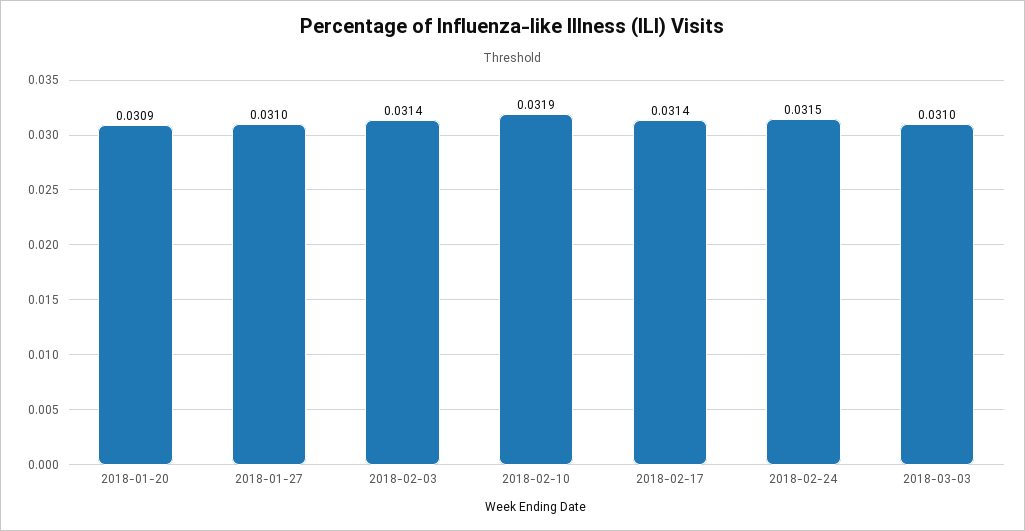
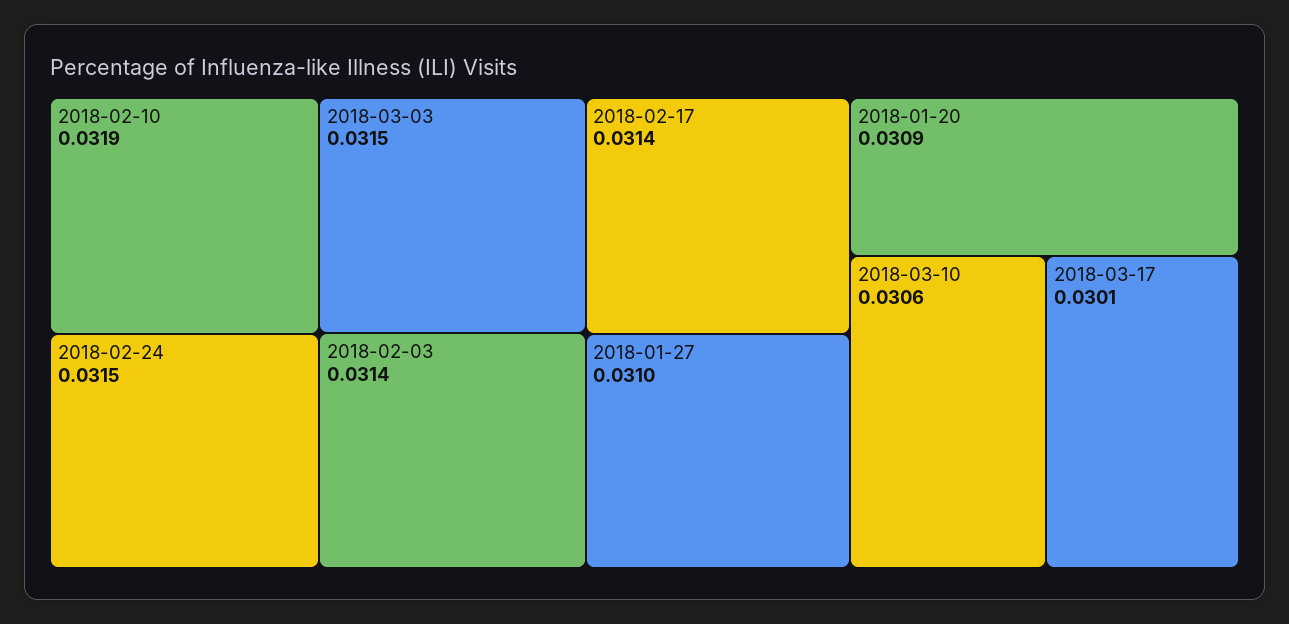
2018-03-03: 0.031 -> 0.0315
2018-03-10: none -> 0.0306
2018-03-17: none -> 0.0301

